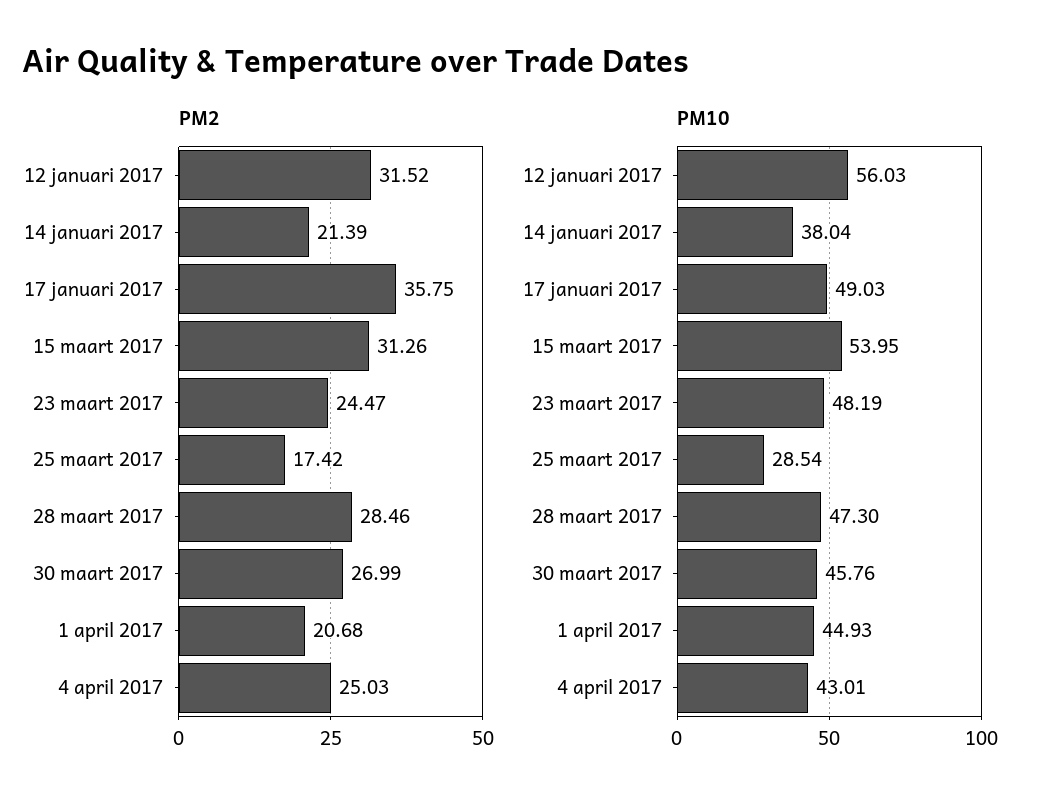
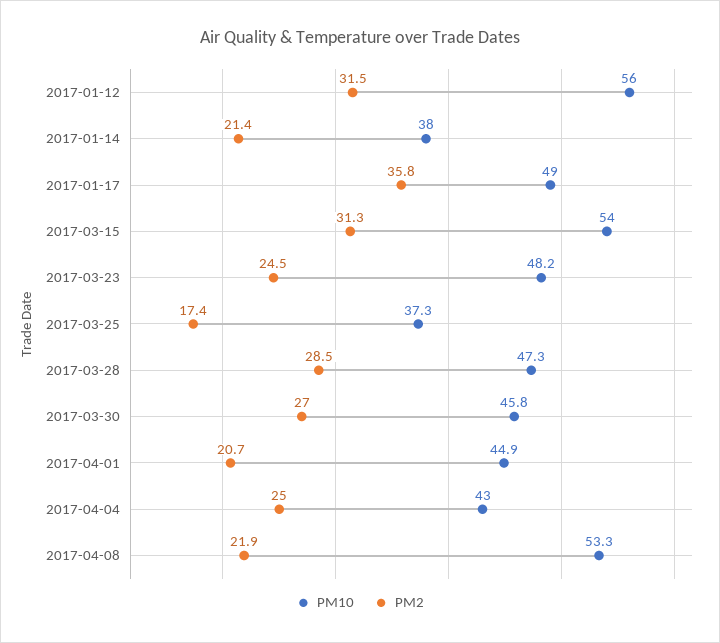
PM10, 25 maart 2017: 28.54 -> 37.3
PM10, 2017-04-08: none -> 53.3
PM2, 2017-04-08: none -> 21.9

